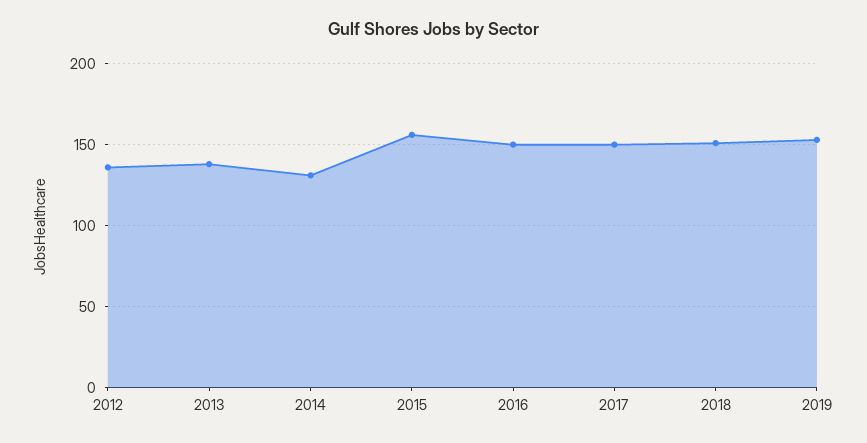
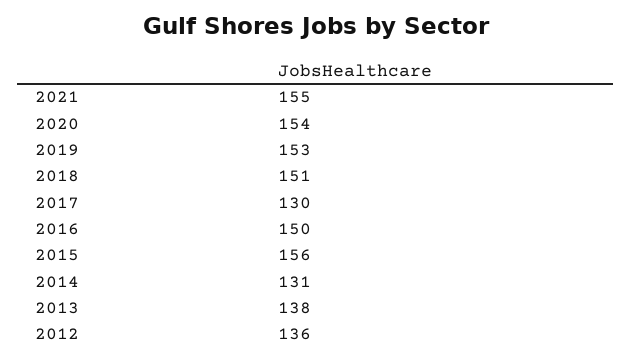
2017: 150 -> 130
2021: none -> 155
2020: none -> 154

